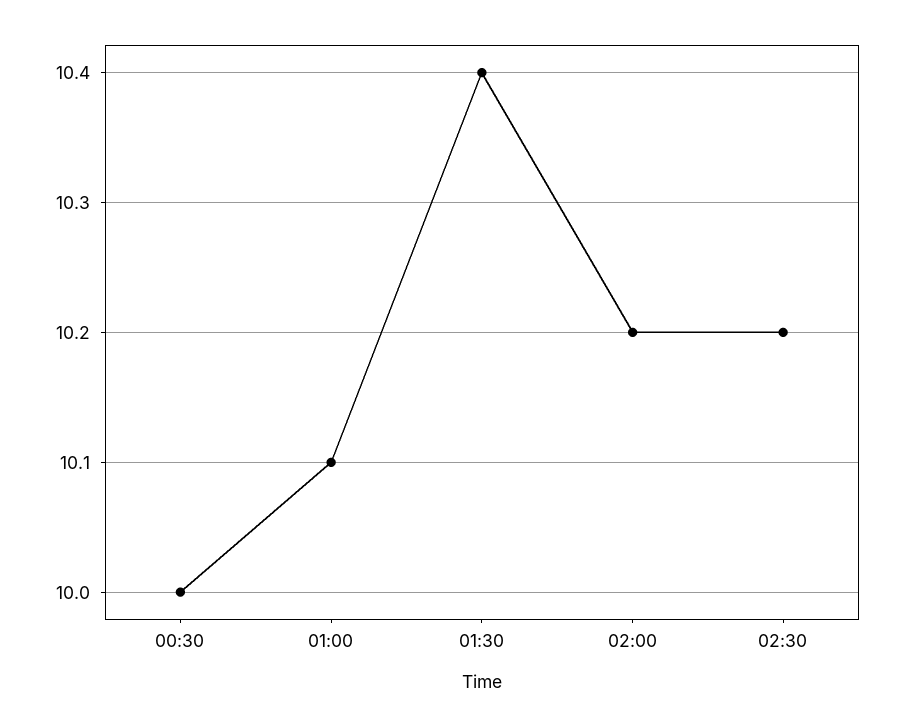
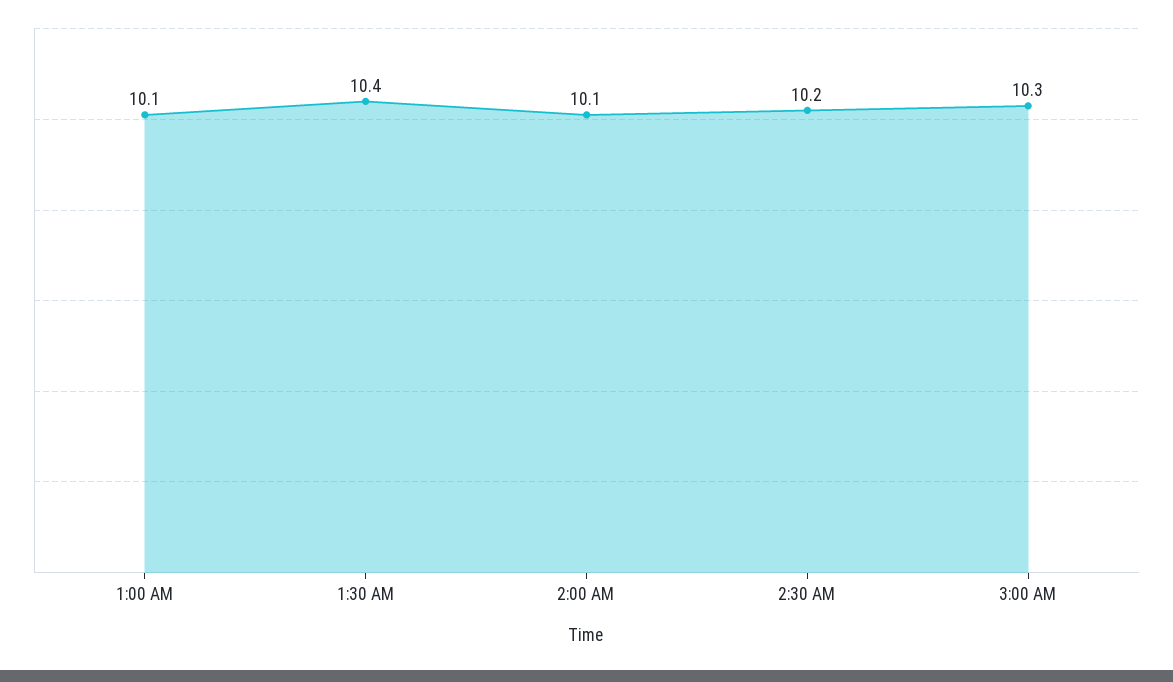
00:30: 10 -> none
02:00: 10.2 -> 10.1
3:00 AM: none -> 10.3

